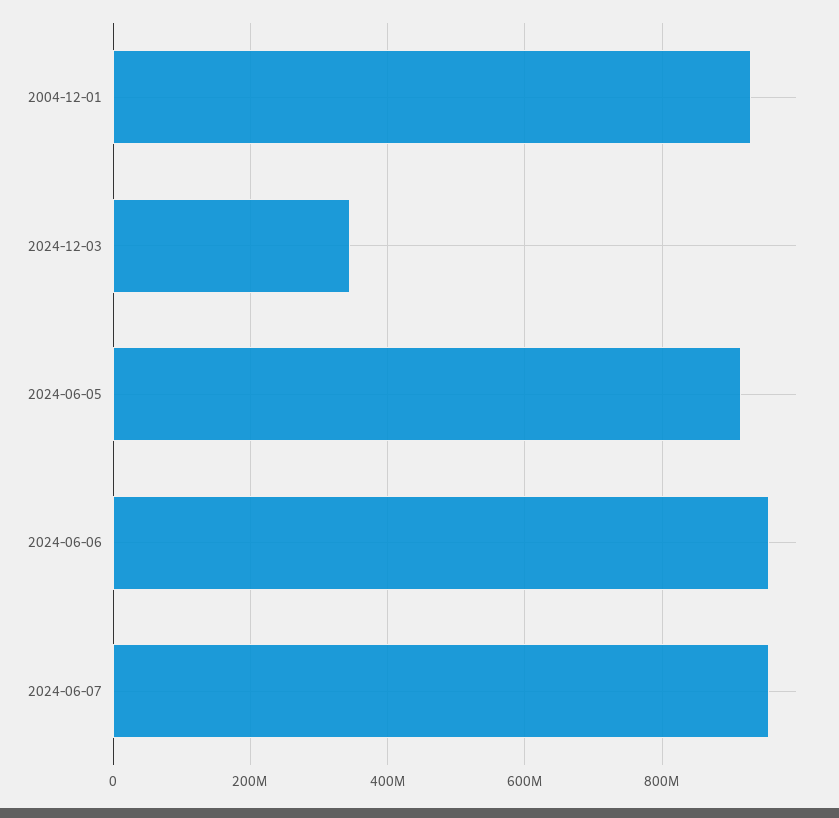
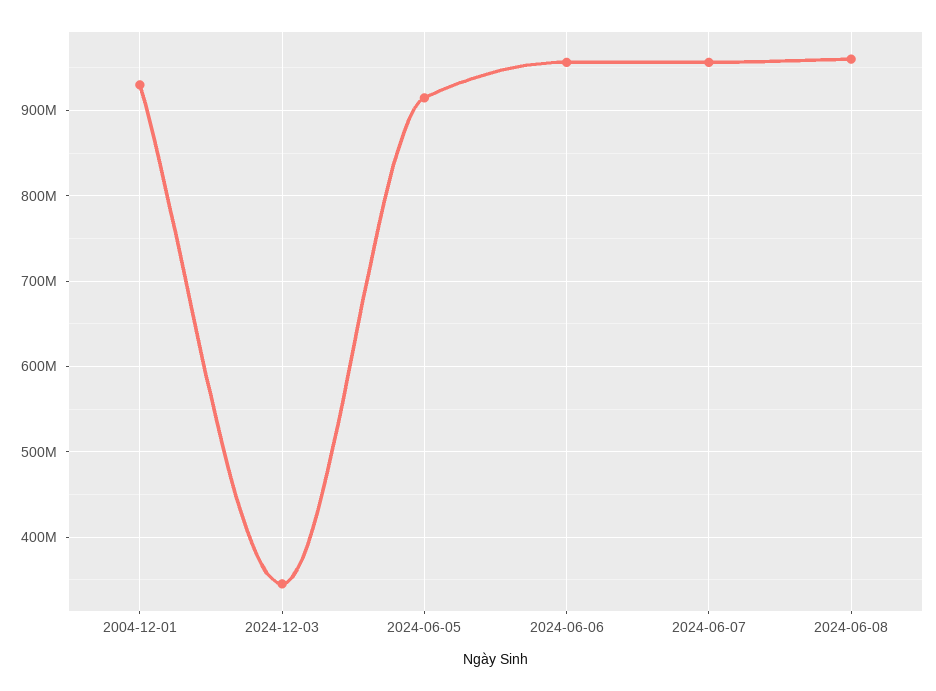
2024-06-08: none -> 960000000

